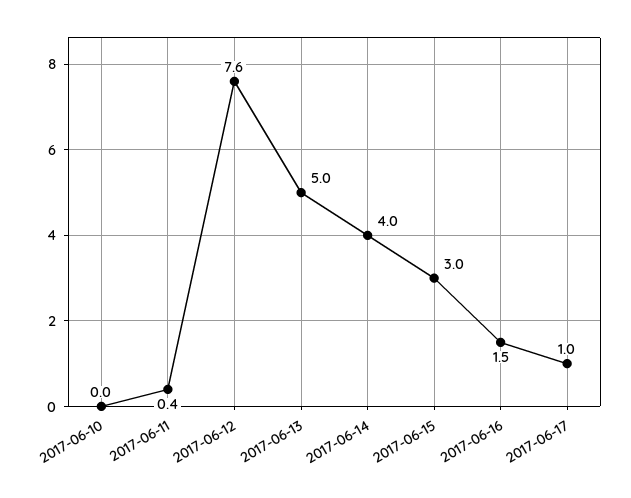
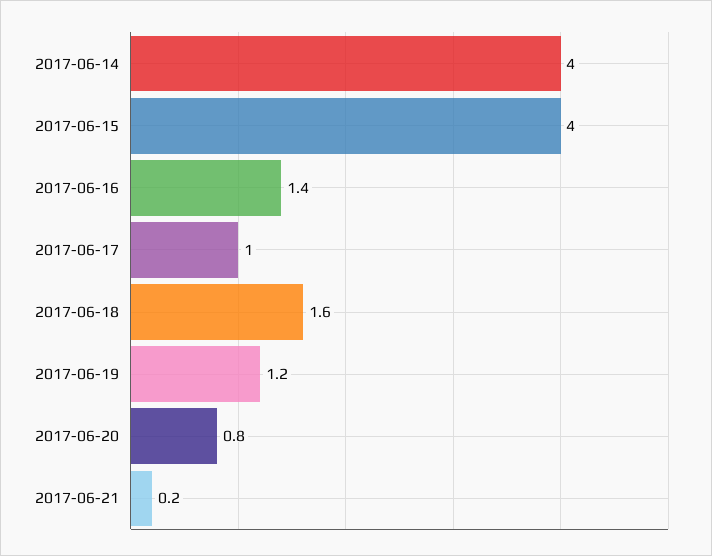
2017-06-10: 0 -> none
2017-06-11: 0.4 -> none
2017-06-12: 7.6 -> none
2017-06-13: 5 -> none
2017-06-15: 3 -> 4
2017-06-16: 1.5 -> 1.4
2017-06-18: none -> 1.6
2017-06-19: none -> 1.2
2017-06-20: none -> 0.8
2017-06-21: none -> 0.2

